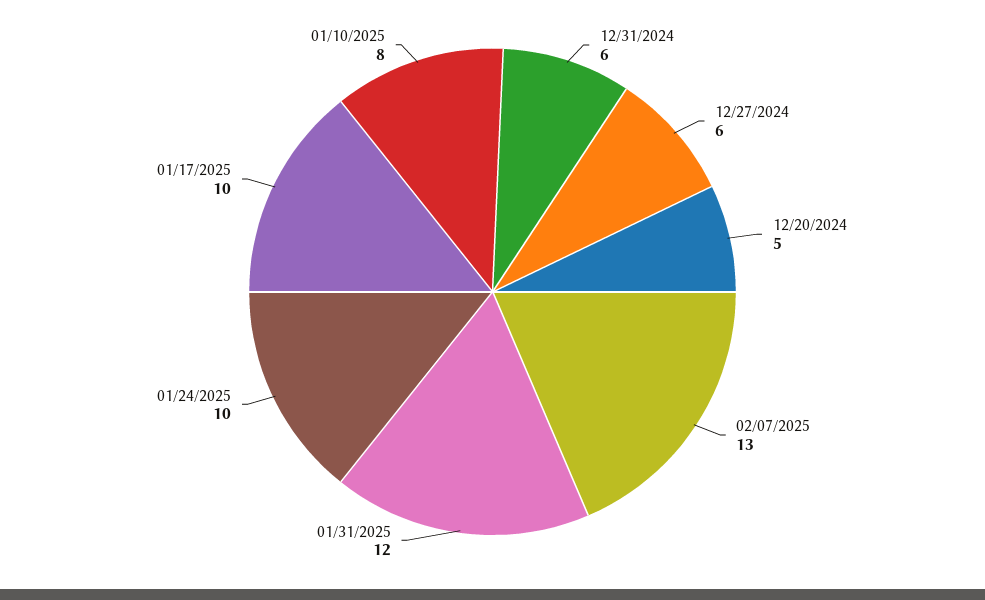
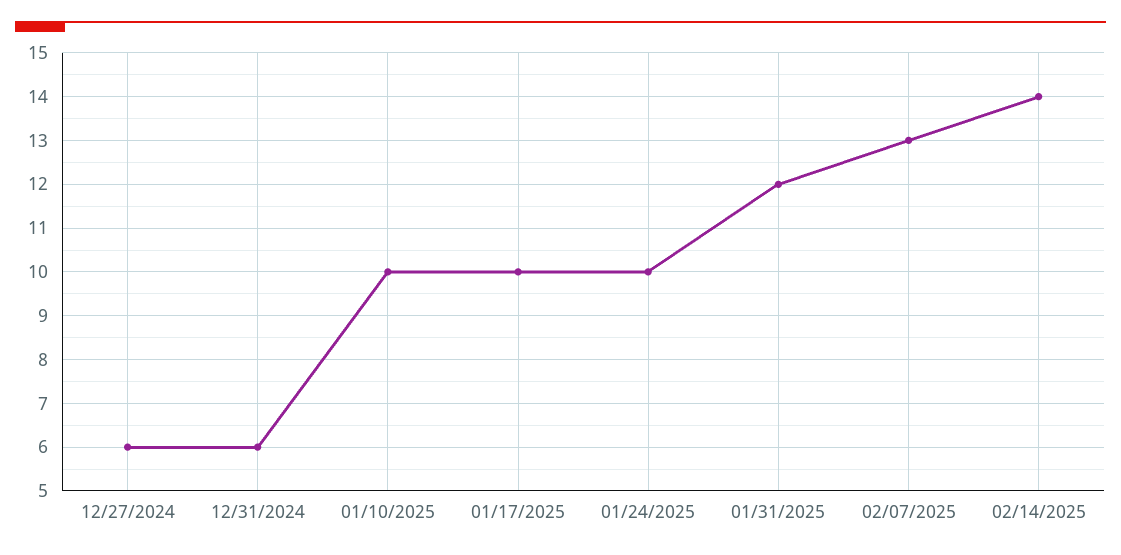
12/20/2024: 5 -> none
01/10/2025: 8 -> 10
02/14/2025: none -> 14

